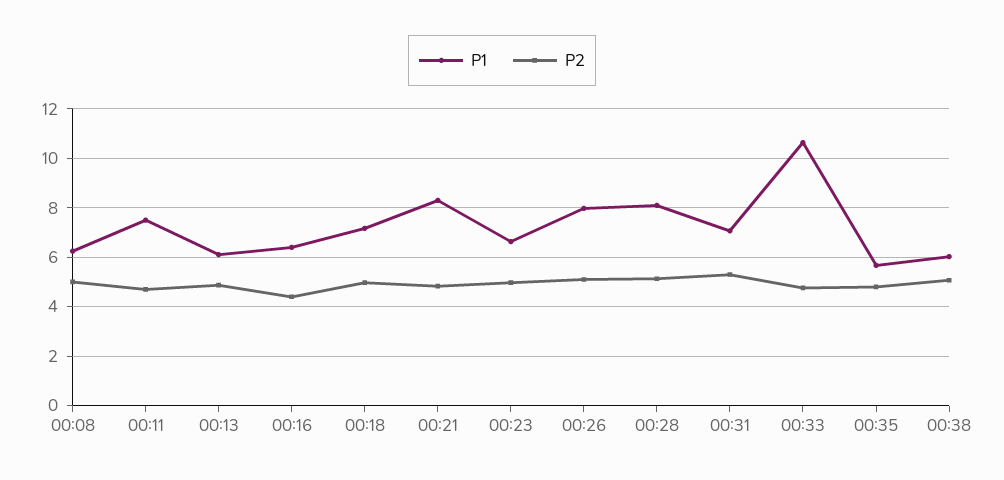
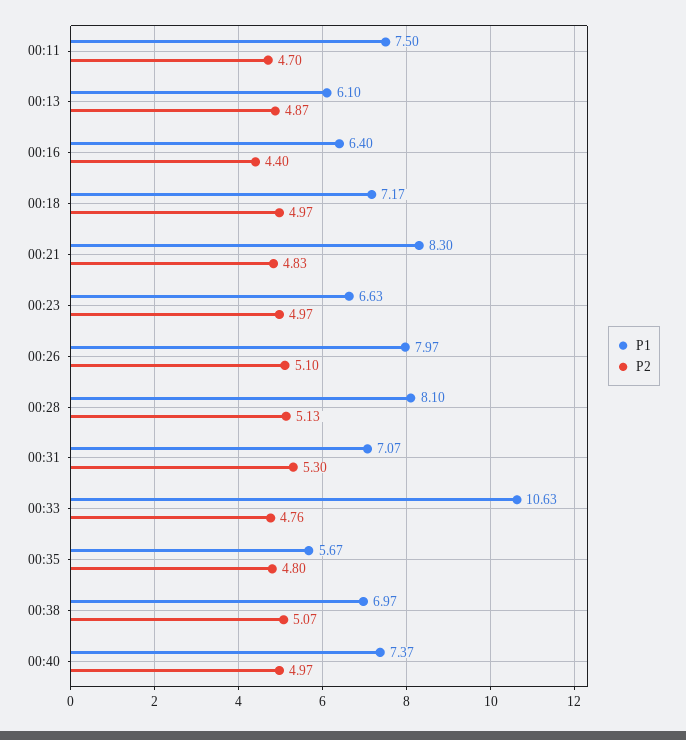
P1, 00:08: 6.25 -> none
P2, 00:08: 5 -> none
P1, 00:38: 6 -> 6.97
P1, 00:40: none -> 7.37
P2, 00:40: none -> 4.97

